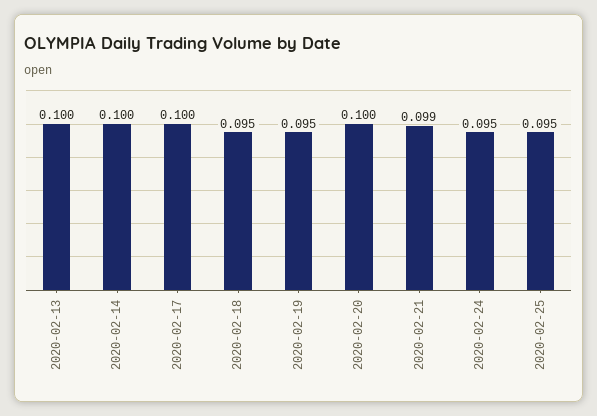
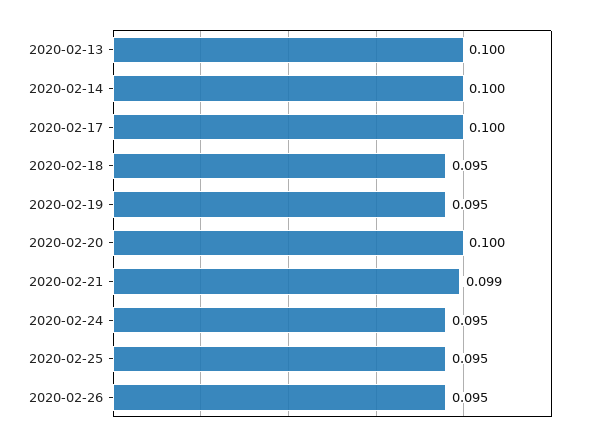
2020-02-26: none -> 0.095

